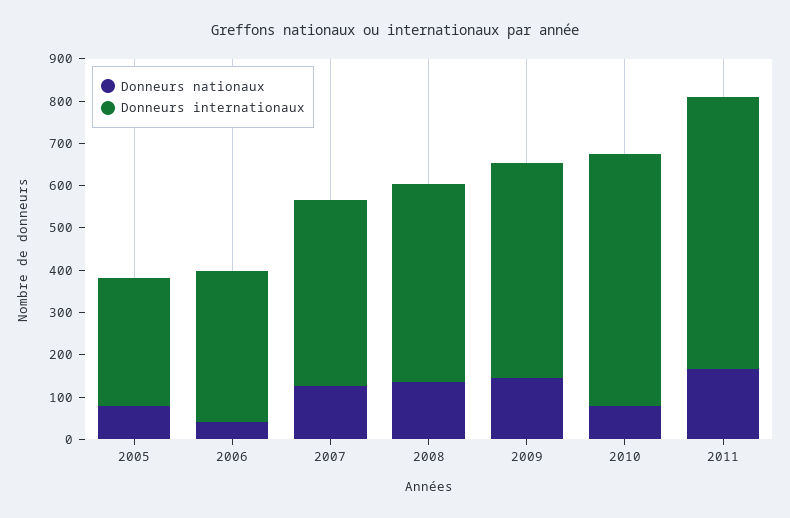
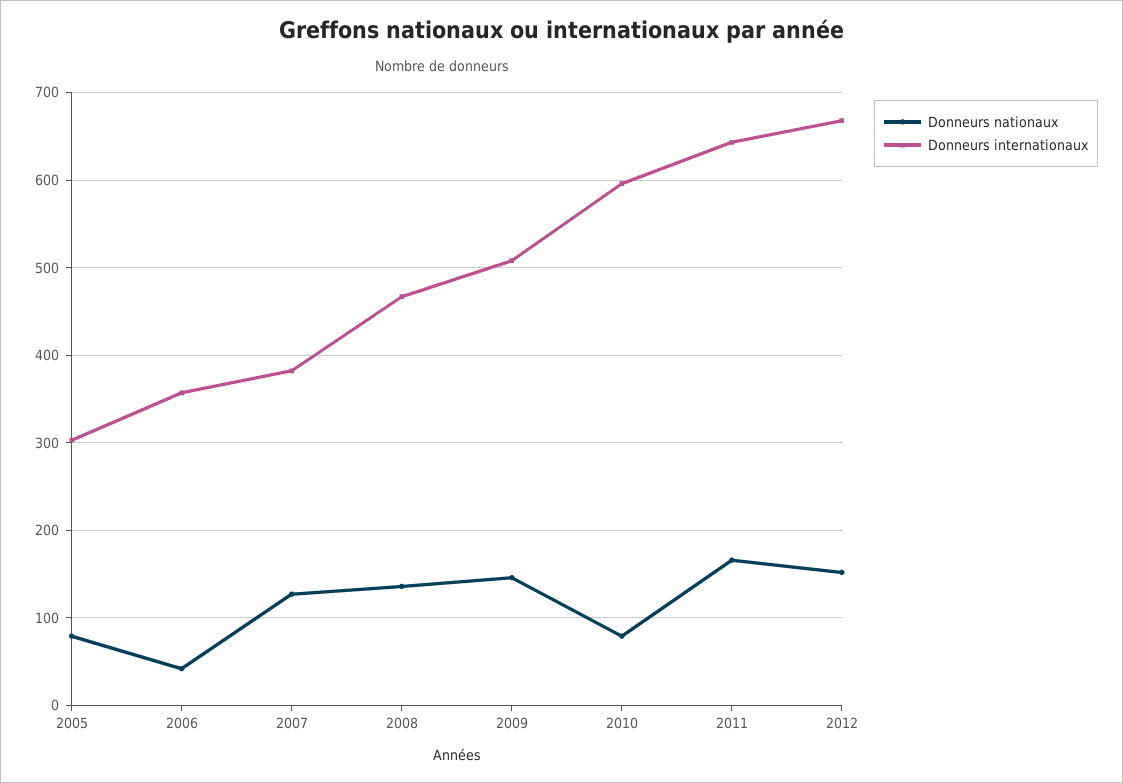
Donneurs internationaux, 2007: 440 -> 380
Donneurs nationaux, 2012: none -> 150
Donneurs internationaux, 2012: none -> 670

